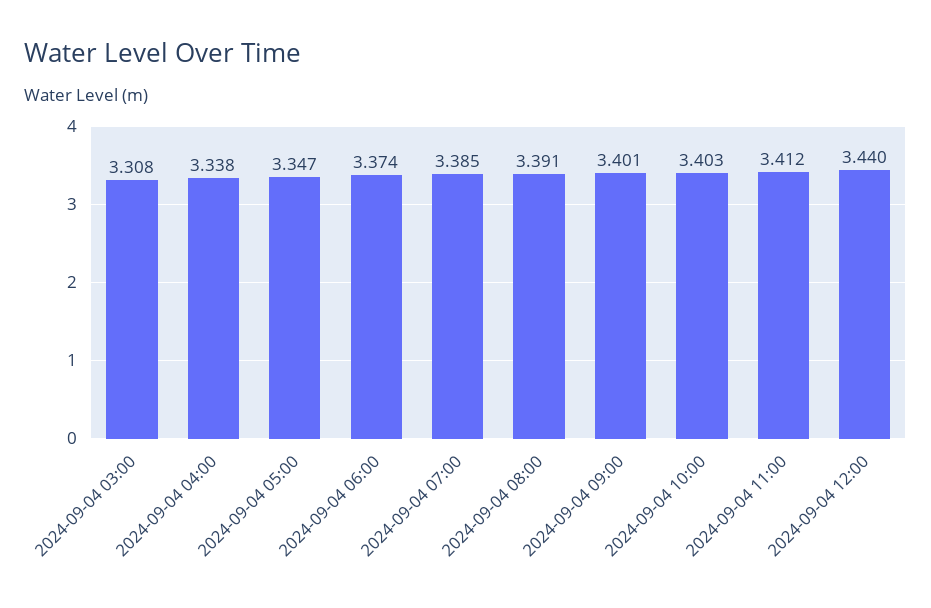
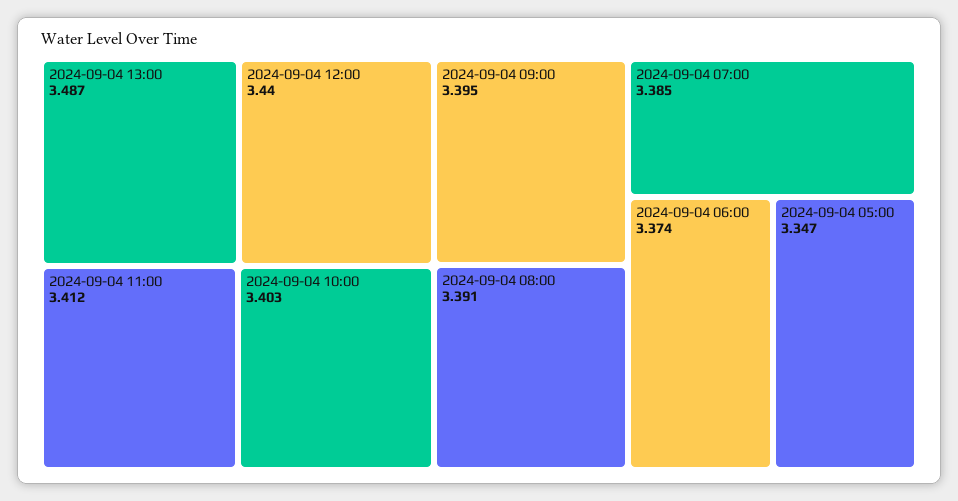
2024-09-04 03:00: 3.308 -> none
2024-09-04 04:00: 3.338 -> none
2024-09-04 09:00: 3.401 -> 3.395
2024-09-04 13:00: none -> 3.487

